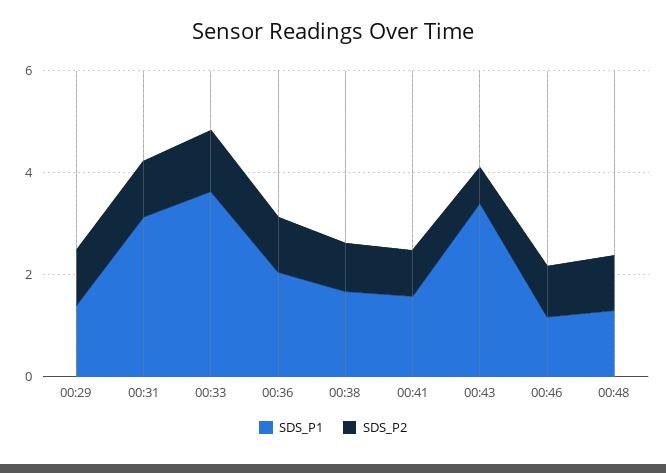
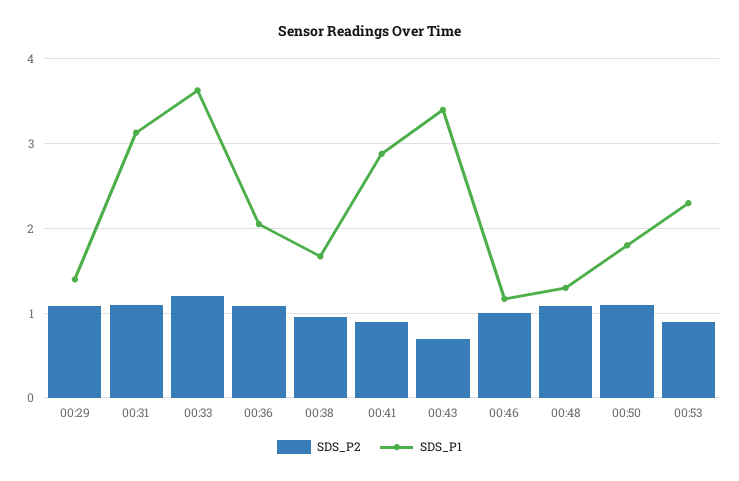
SDS_P1, 00:41: 1.5 -> 2.9
SDS_P2, 00:50: none -> 1.1
SDS_P1, 00:50: none -> 1.8
SDS_P2, 00:53: none -> 0.9
SDS_P1, 00:53: none -> 2.3

